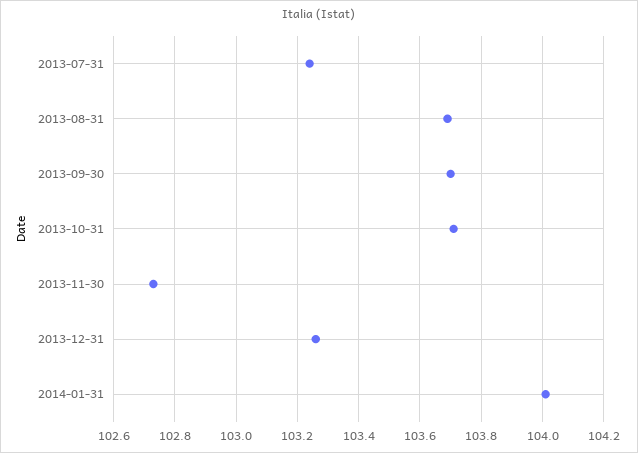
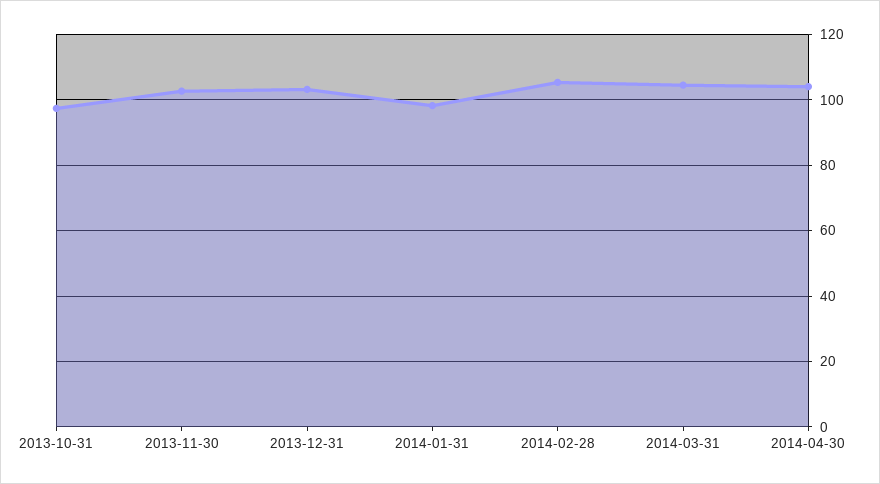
2013-07-31: 103.25 -> none
2013-08-31: 103.7 -> none
2013-09-30: 103.7 -> none
2013-10-31: 103.7 -> 98
2014-01-31: 104 -> 98
2014-02-28: none -> 106
2014-03-31: none -> 104
2014-04-30: none -> 104

